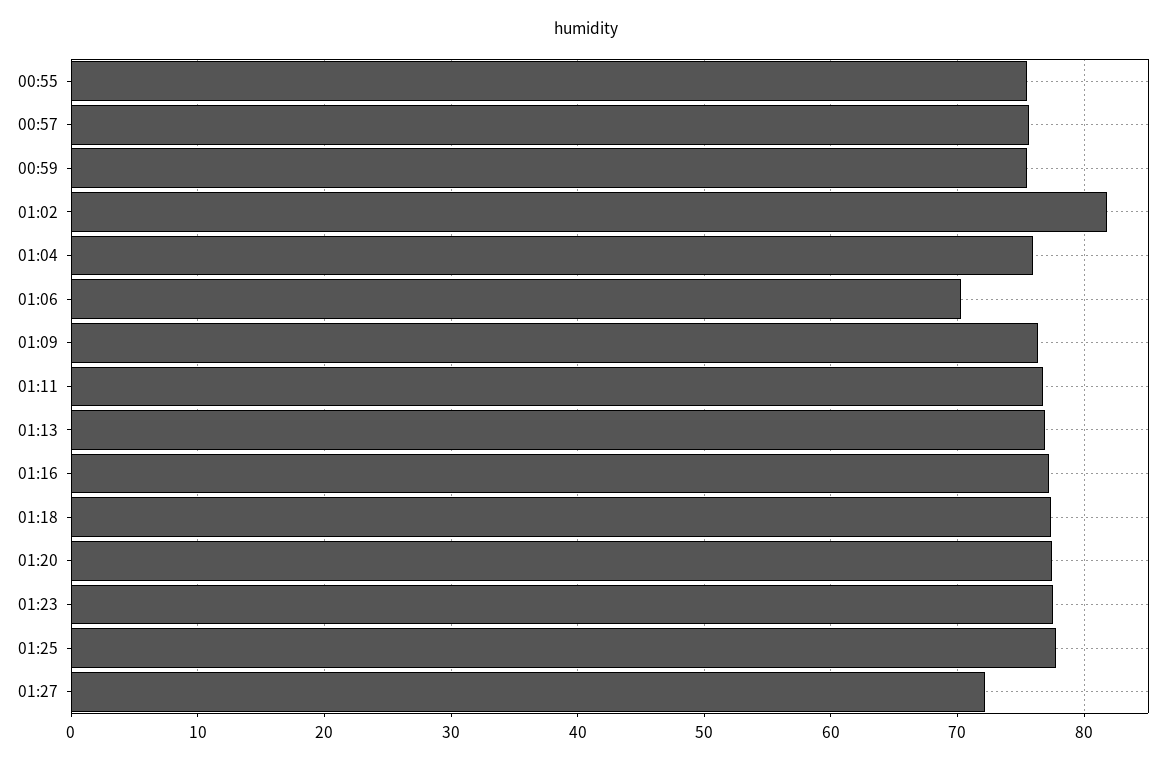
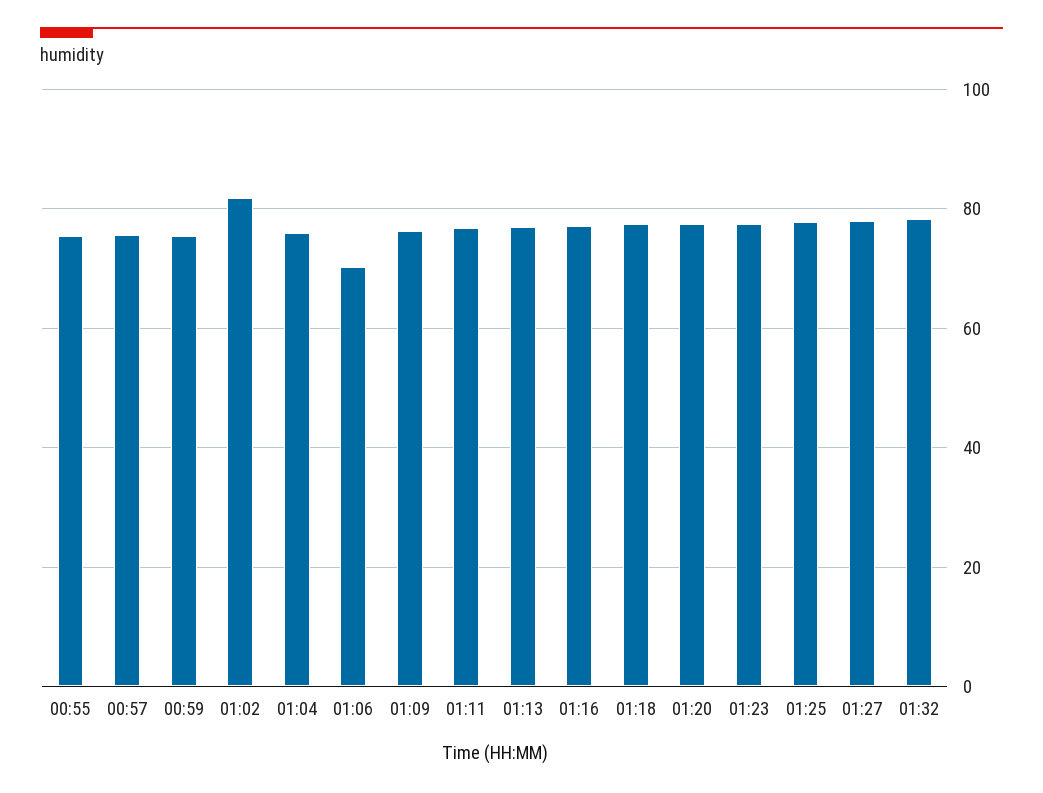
01:27: 72 -> 78
01:32: none -> 78

